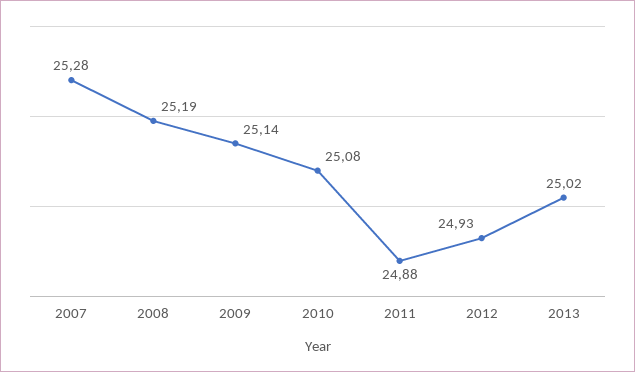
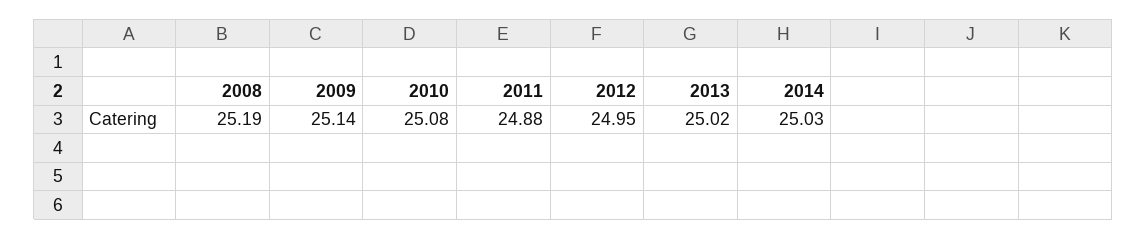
2007: 25.28 -> none
2012: 24.93 -> 24.95
2014: none -> 25.03

